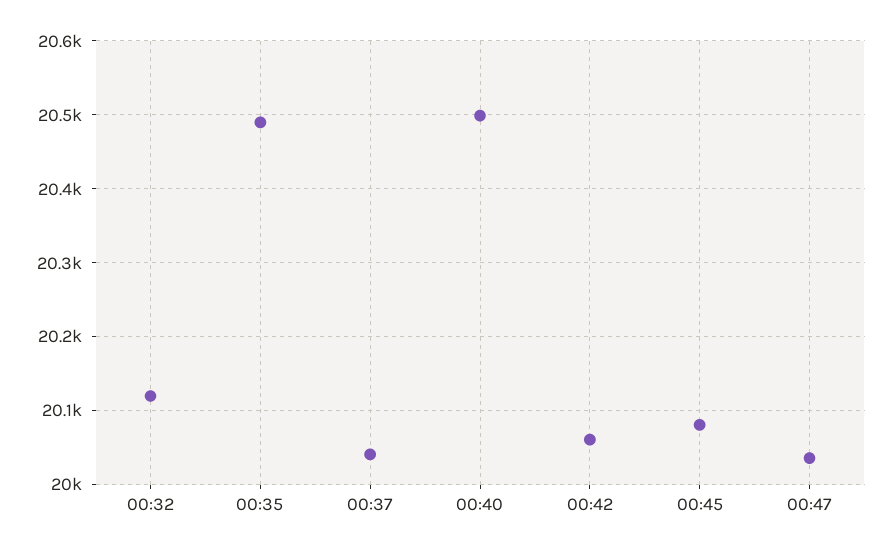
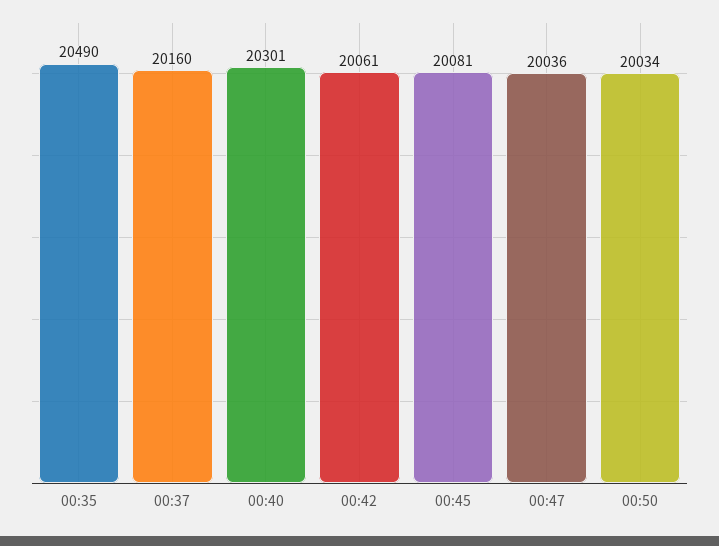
00:32: 20120 -> none
00:37: 20040 -> 20160
00:40: 20500 -> 20301
00:50: none -> 20034

